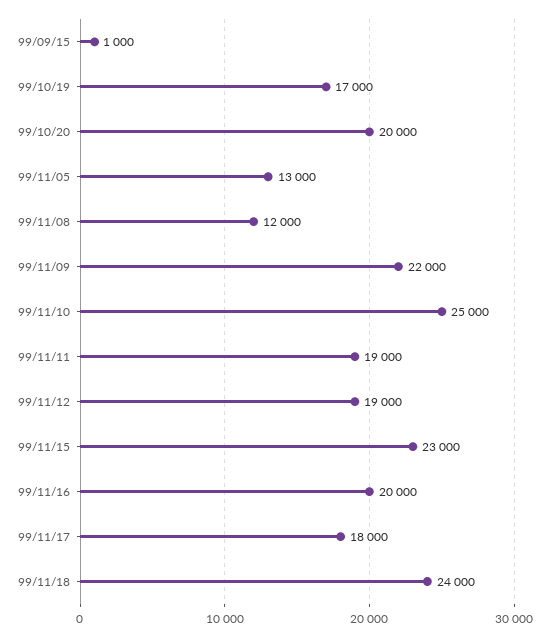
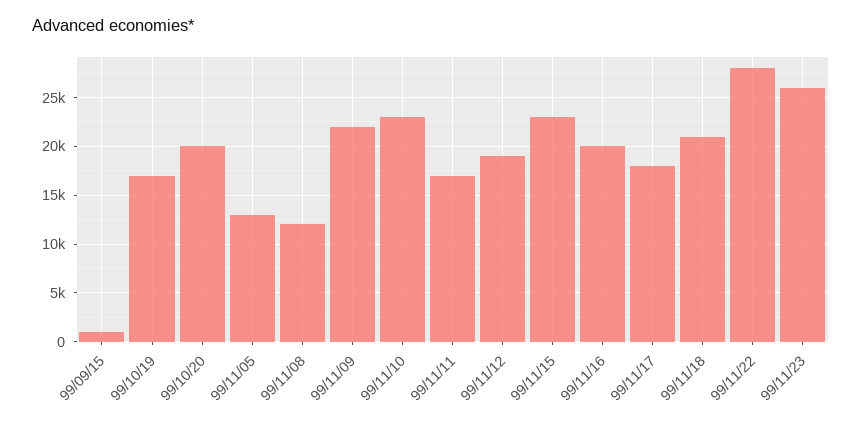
99/11/10: 25000 -> 23000
99/11/11: 19000 -> 17000
99/11/18: 24000 -> 21000
99/11/22: none -> 28000
99/11/23: none -> 26000

